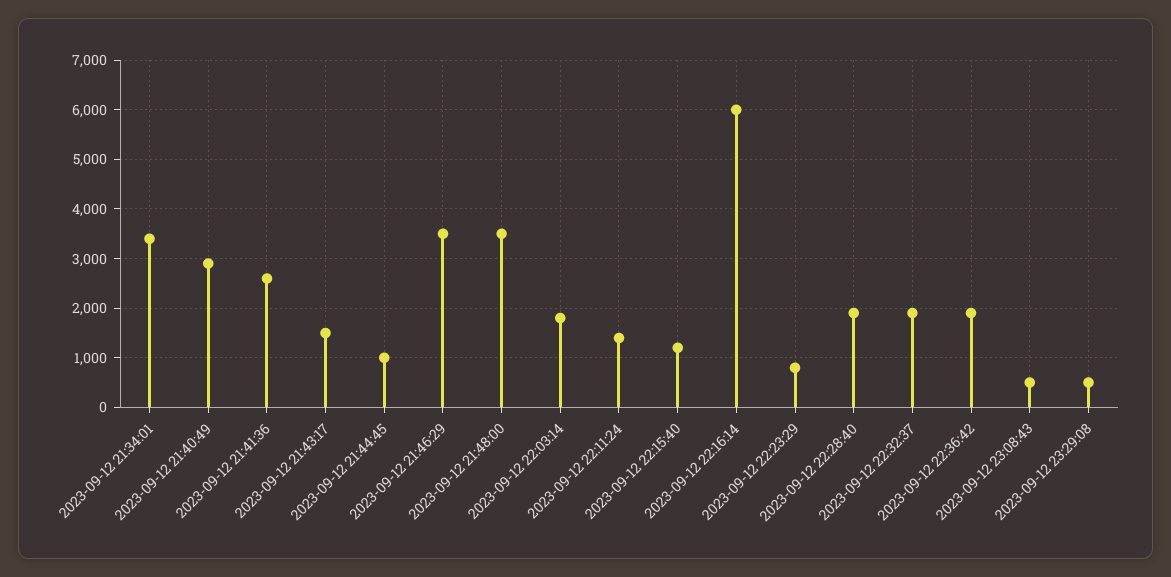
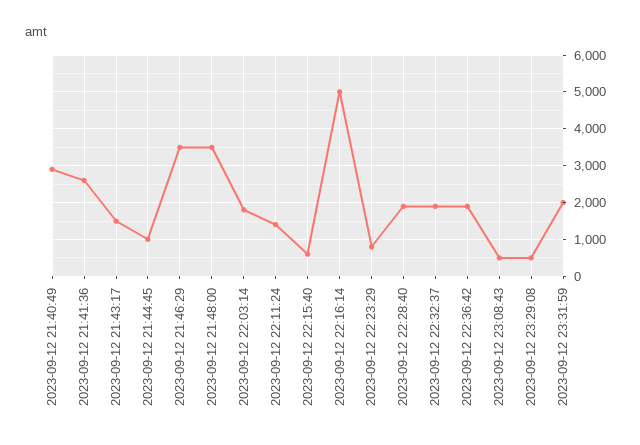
2023-09-12 21:34:01: 3400 -> none
2023-09-12 22:15:40: 1200 -> 600
2023-09-12 22:16:14: 6000 -> 5000
2023-09-12 23:31:59: none -> 2000

